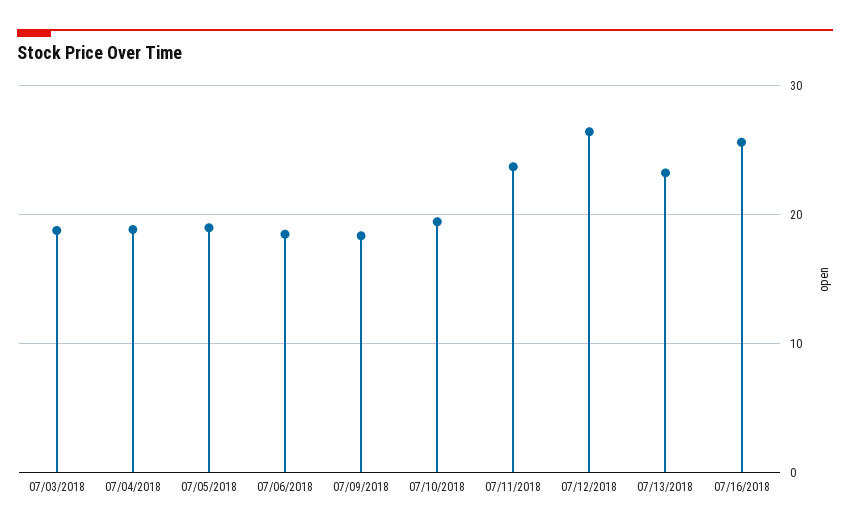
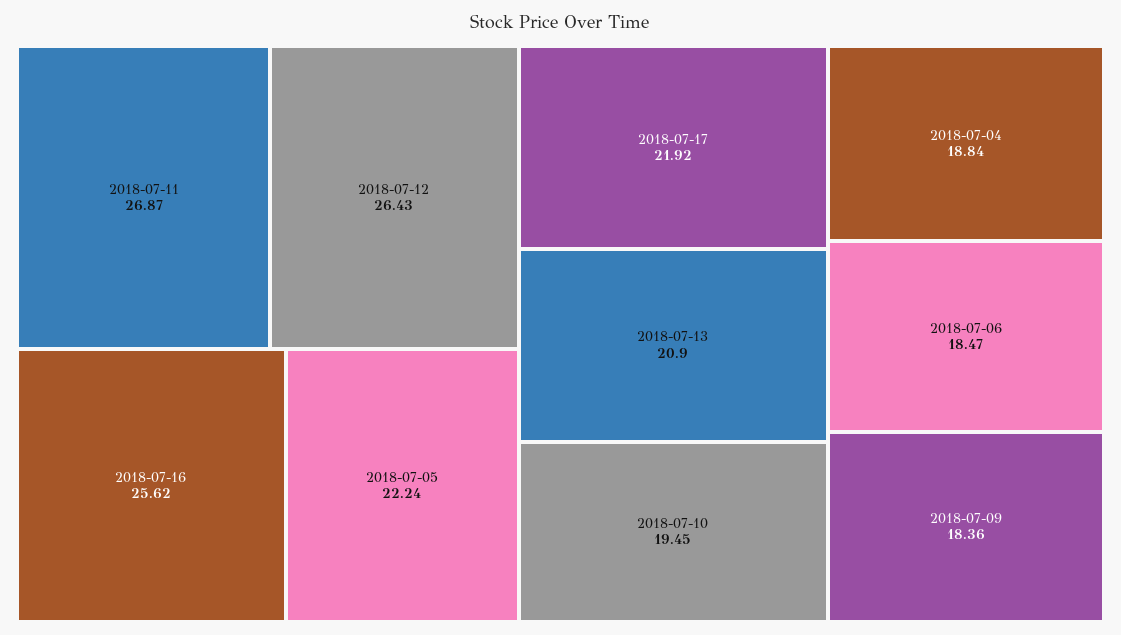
07/03/2018: 19 -> none
07/05/2018: 19 -> 22.24
07/11/2018: 24 -> 26.87
07/13/2018: 23 -> 20.9
2018-07-17: none -> 21.92

